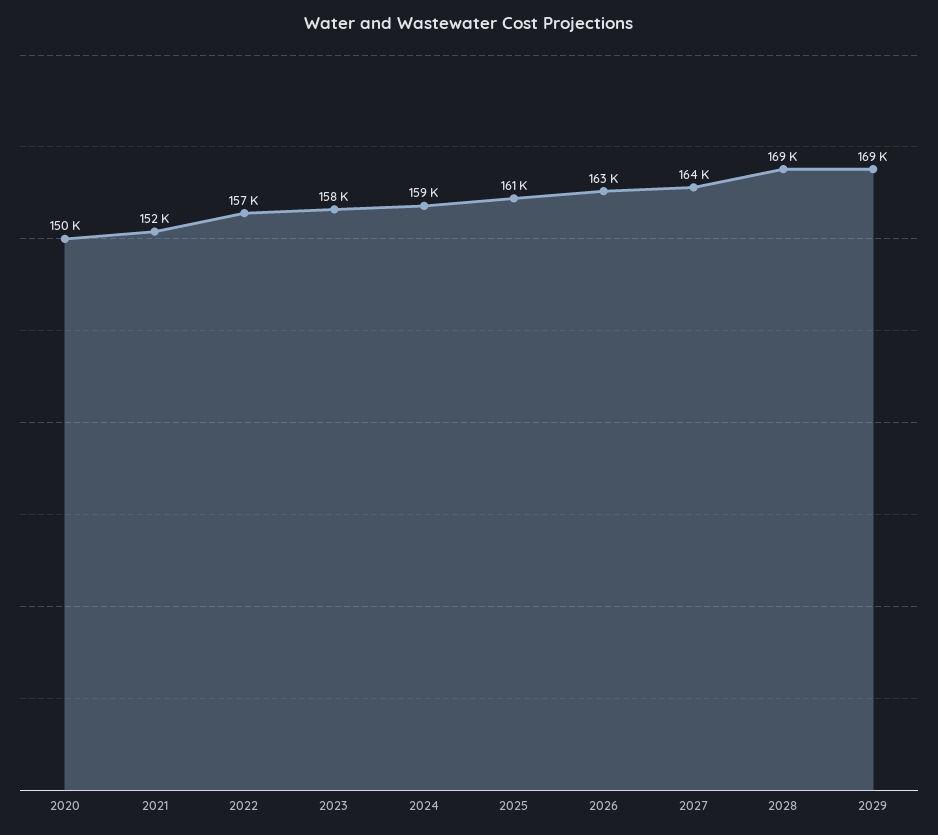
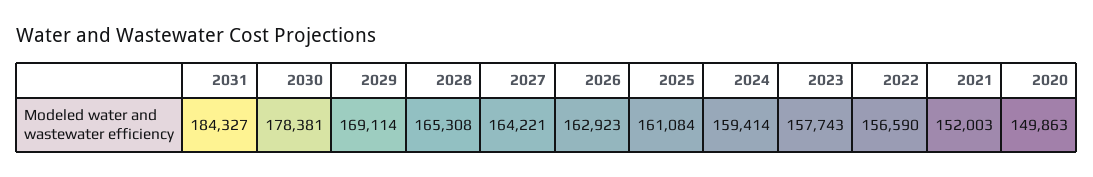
2028: 169000 -> 165308
2031: none -> 184327
2030: none -> 178381

